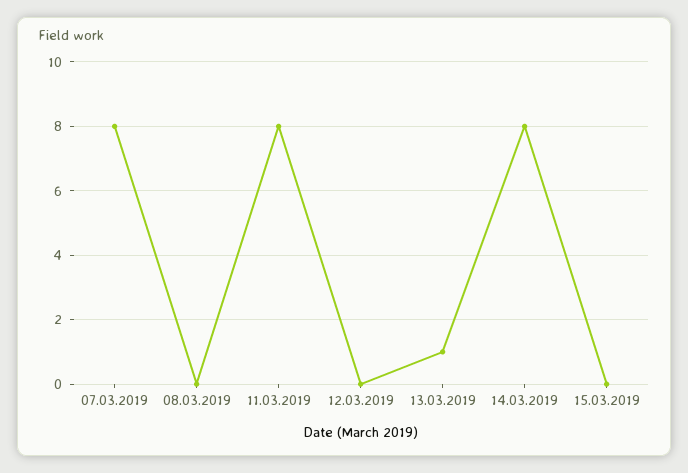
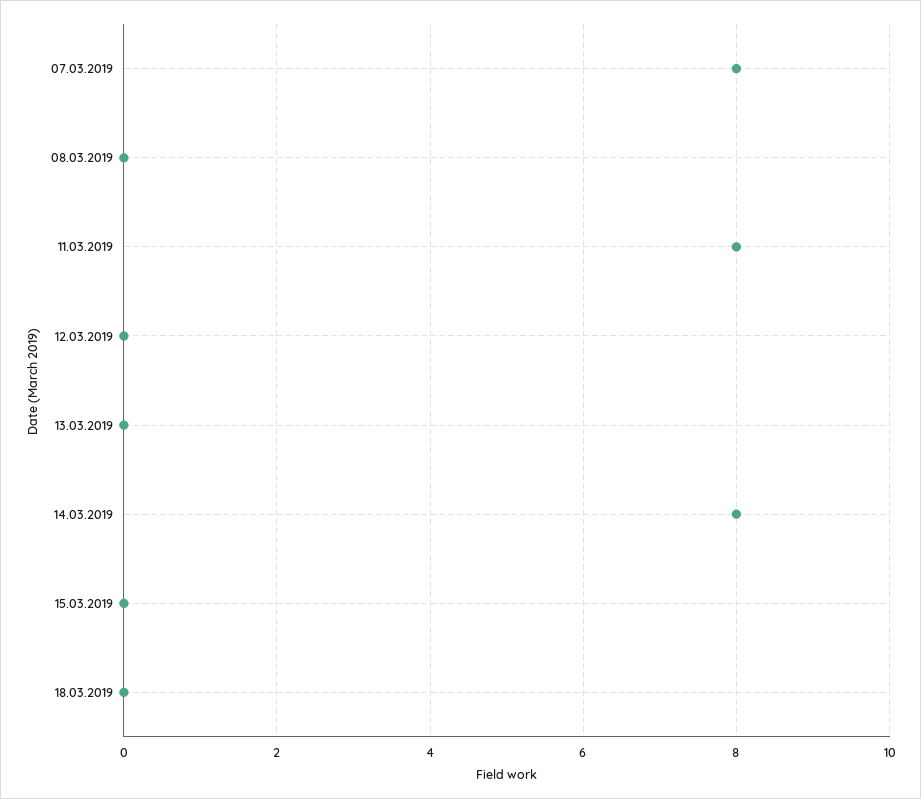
13.03.2019: 1 -> 0
18.03.2019: none -> 0

